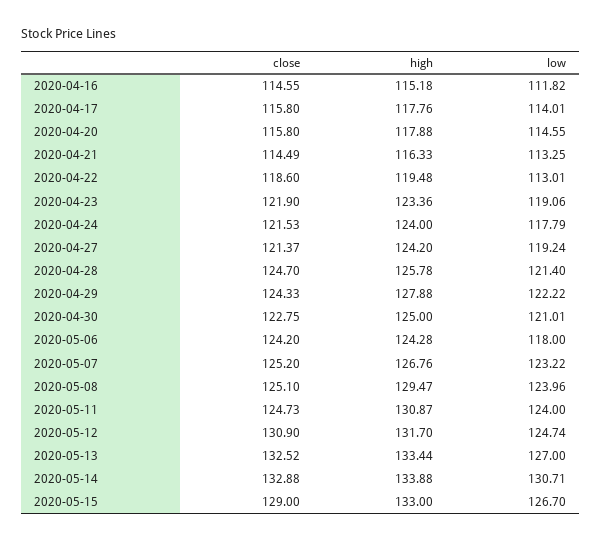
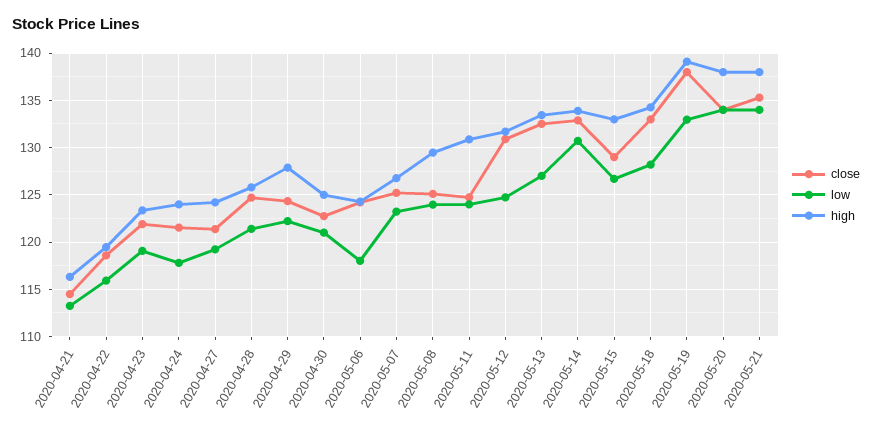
close, 2020-04-16: 114.55 -> none
high, 2020-04-16: 115.18 -> none
low, 2020-04-16: 111.82 -> none
close, 2020-04-17: 115.8 -> none
high, 2020-04-17: 117.76 -> none
low, 2020-04-17: 114.01 -> none
close, 2020-04-20: 115.8 -> none
high, 2020-04-20: 117.88 -> none
low, 2020-04-20: 114.55 -> none
low, 2020-04-22: 113.01 -> 116
close, 2020-05-18: none -> 133
low, 2020-05-18: none -> 128
high, 2020-05-18: none -> 134
close, 2020-05-19: none -> 138
low, 2020-05-19: none -> 133
high, 2020-05-19: none -> 139
close, 2020-05-20: none -> 134
low, 2020-05-20: none -> 134
high, 2020-05-20: none -> 138
close, 2020-05-21: none -> 135
low, 2020-05-21: none -> 134
high, 2020-05-21: none -> 138

